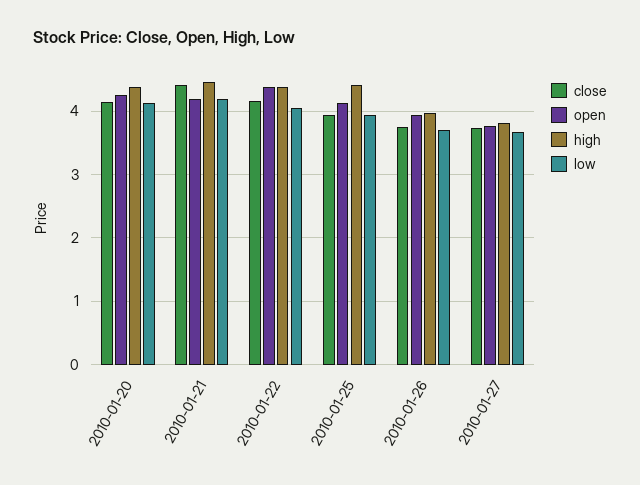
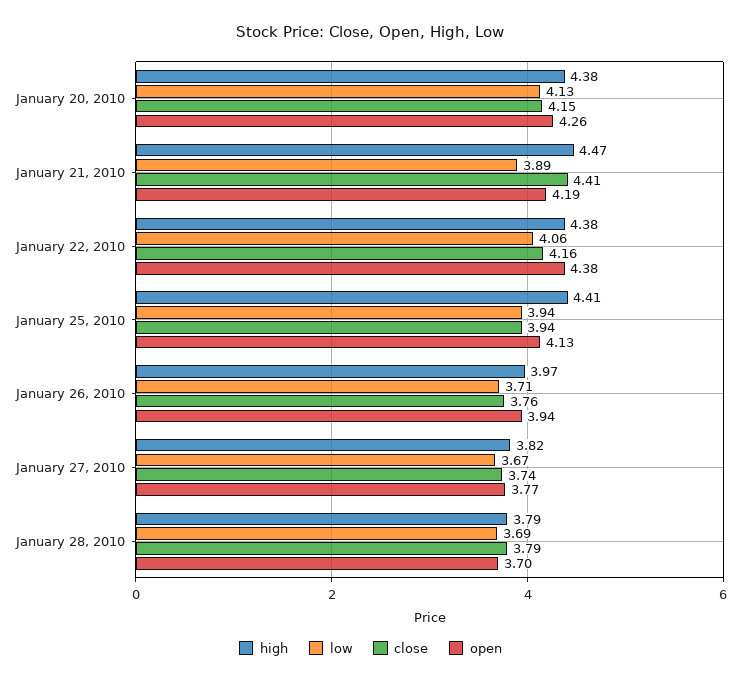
low, 2010-01-21: 4.2 -> 3.89
high, January 28, 2010: none -> 3.79
low, January 28, 2010: none -> 3.69
close, January 28, 2010: none -> 3.79
open, January 28, 2010: none -> 3.7

